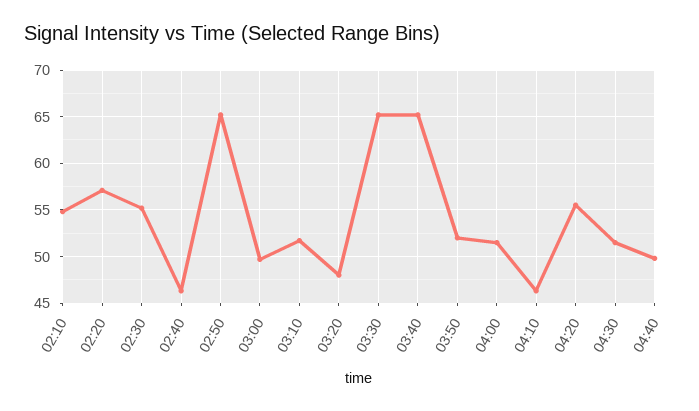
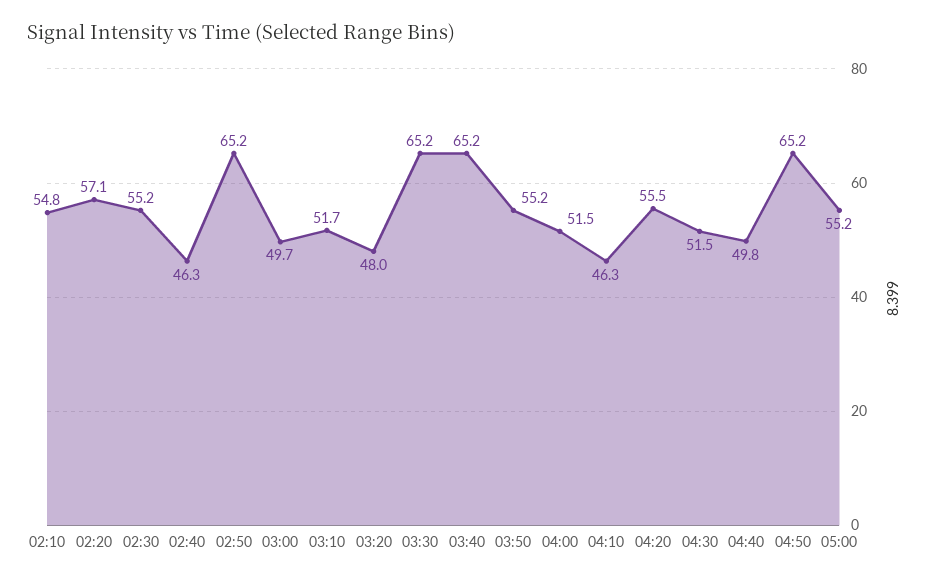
03:50: 52 -> 55.2
04:50: none -> 65.2
05:00: none -> 55.2

